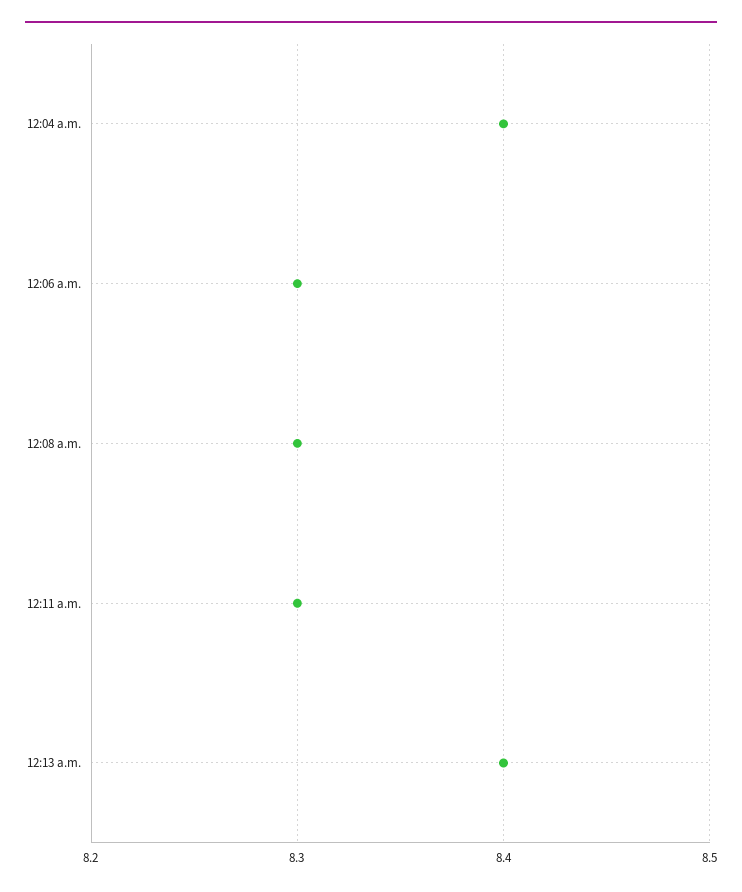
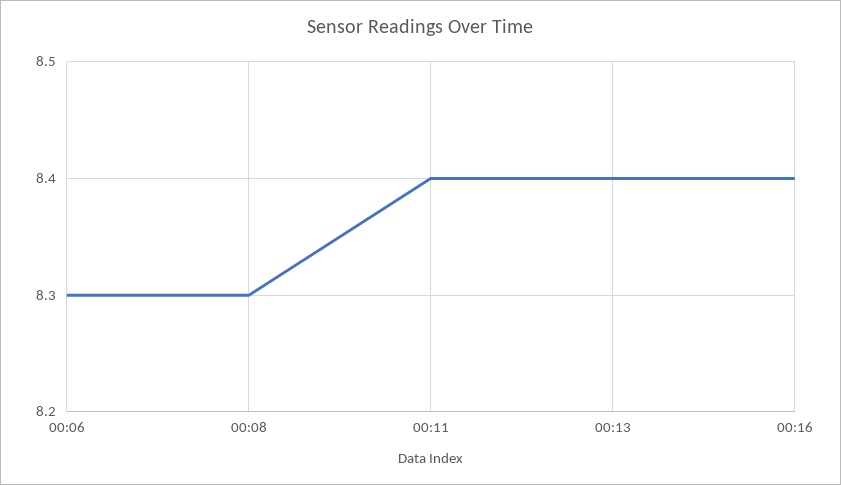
12:04 a.m.: 8.4 -> none
12:11 a.m.: 8.3 -> 8.4
00:16: none -> 8.4

